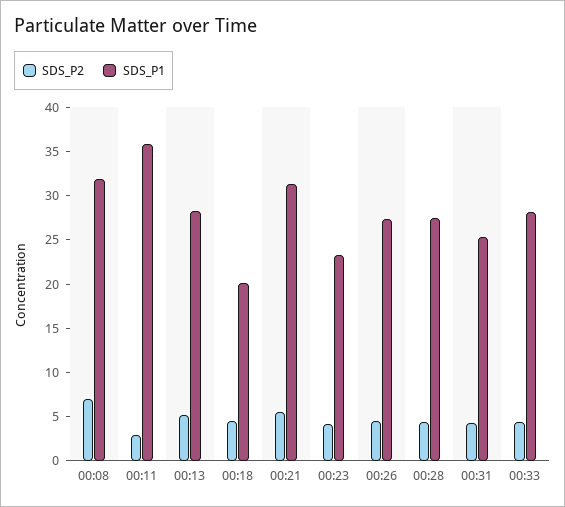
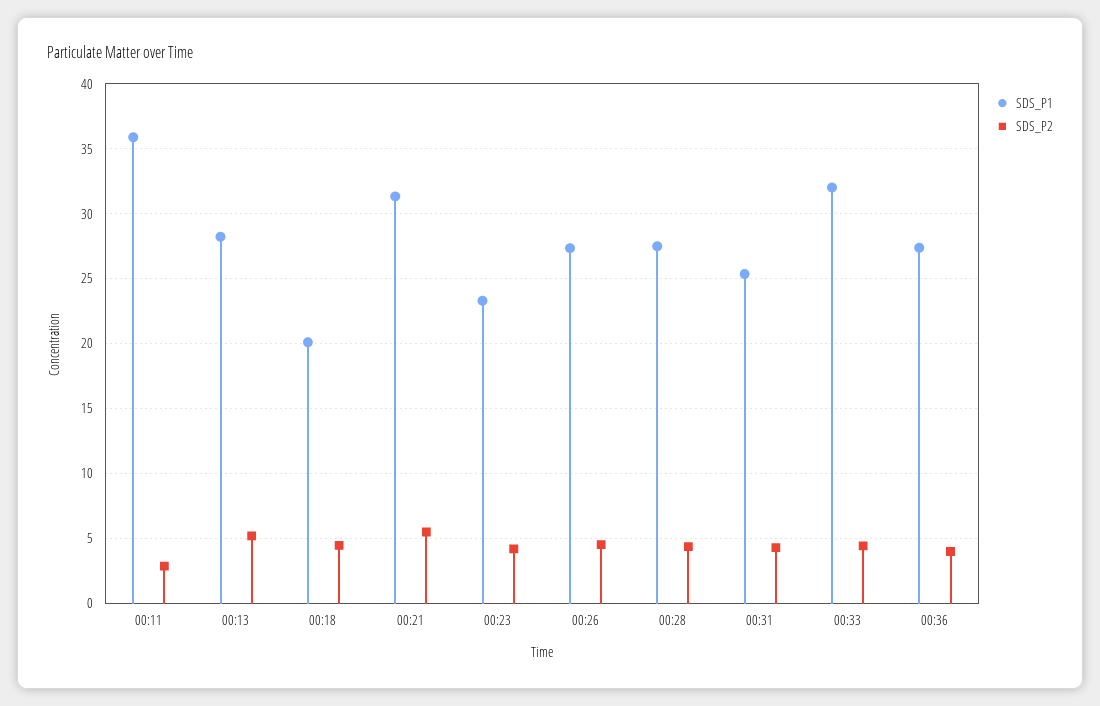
SDS_P2, 00:08: 7 -> none
SDS_P1, 00:08: 32 -> none
SDS_P1, 00:33: 28 -> 32
SDS_P1, 00:36: none -> 27.5
SDS_P2, 00:36: none -> 4

